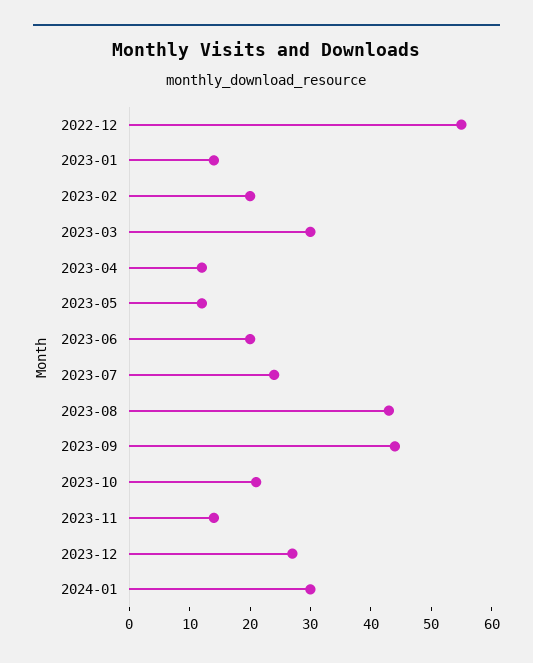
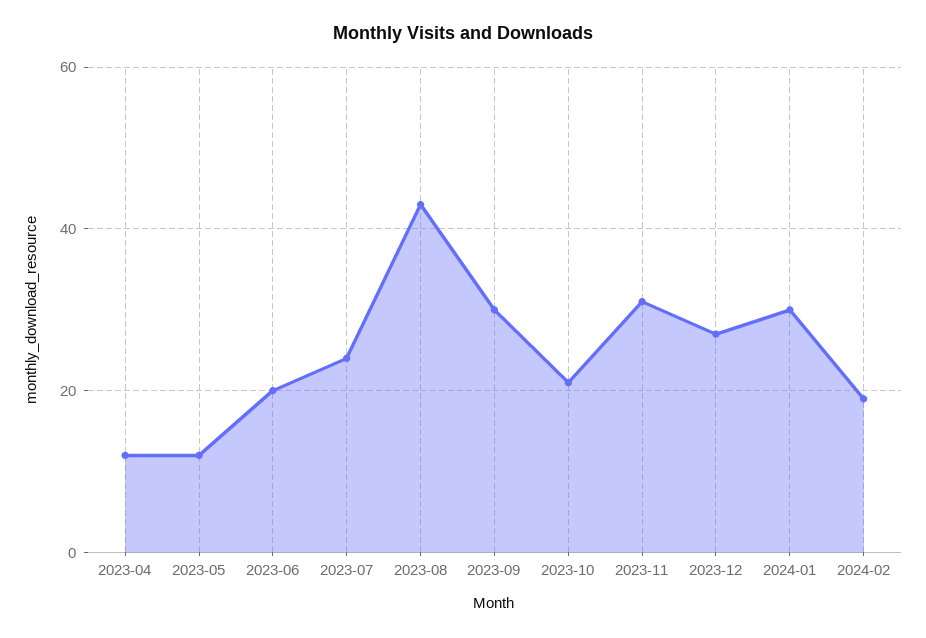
2022-12: 55 -> none
2023-01: 15 -> none
2023-02: 20 -> none
2023-03: 30 -> none
2023-09: 45 -> 30
2023-11: 15 -> 30
2024-02: none -> 20

